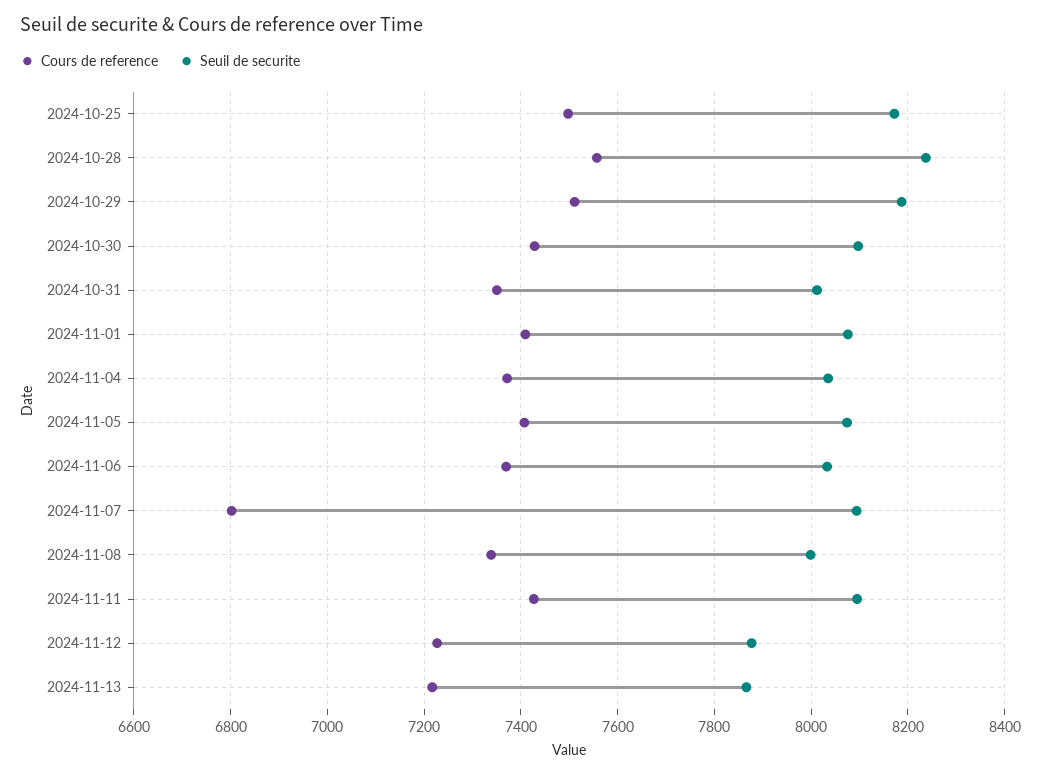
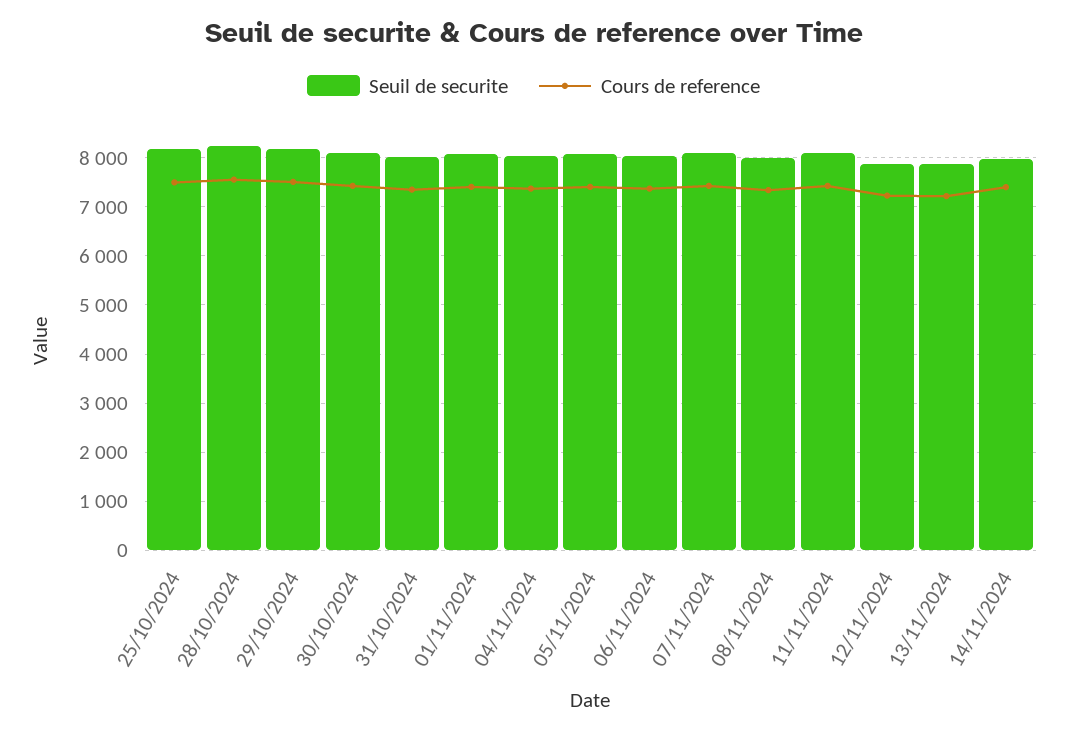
Cours de reference, 2024-11-07: 6800 -> 7400
Seuil de securite, 14/11/2024: none -> 8000
Cours de reference, 14/11/2024: none -> 7400

